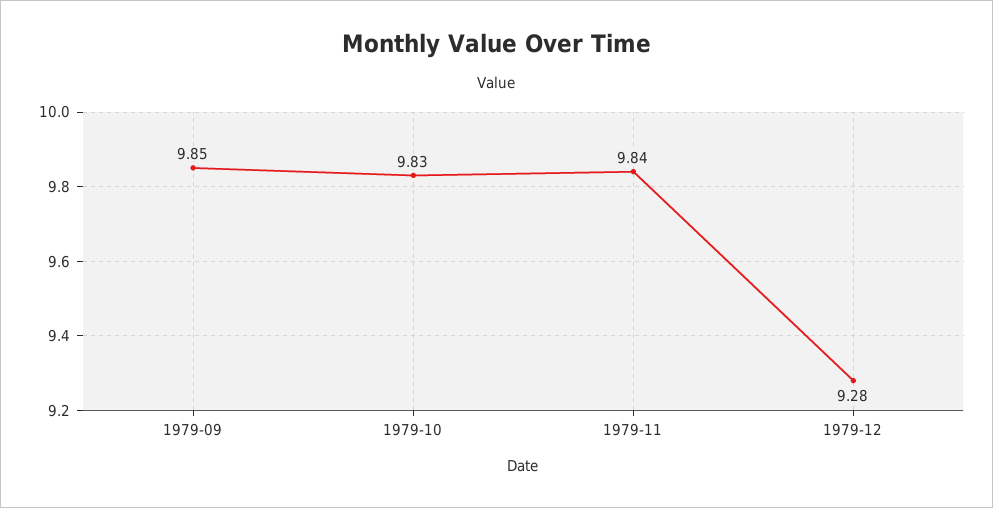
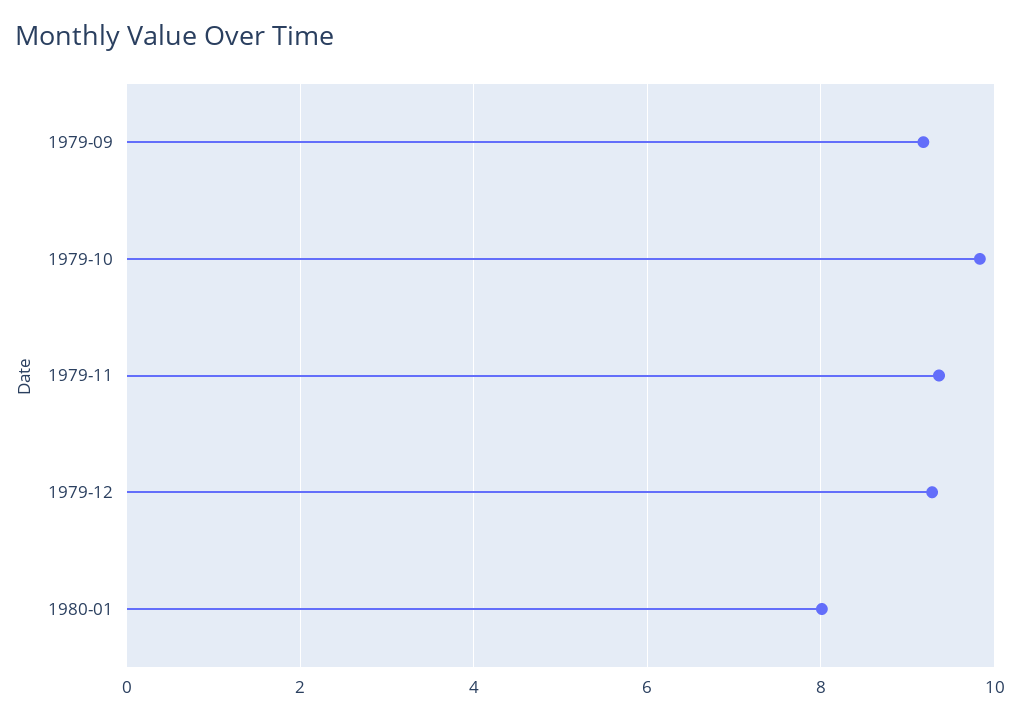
1979-09: 9.85 -> 9.2
1979-11: 9.84 -> 9.4
1980-01: none -> 8

